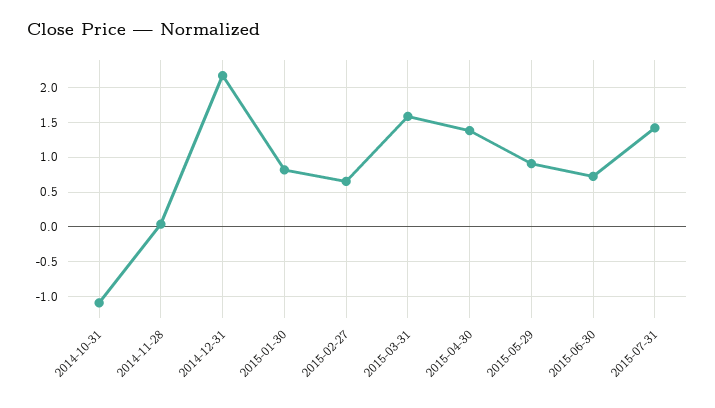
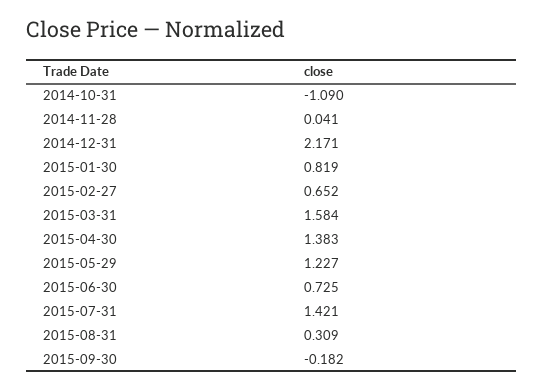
2015-05-29: 0.9 -> 1.227
2015-08-31: none -> 0.309
2015-09-30: none -> -0.182

